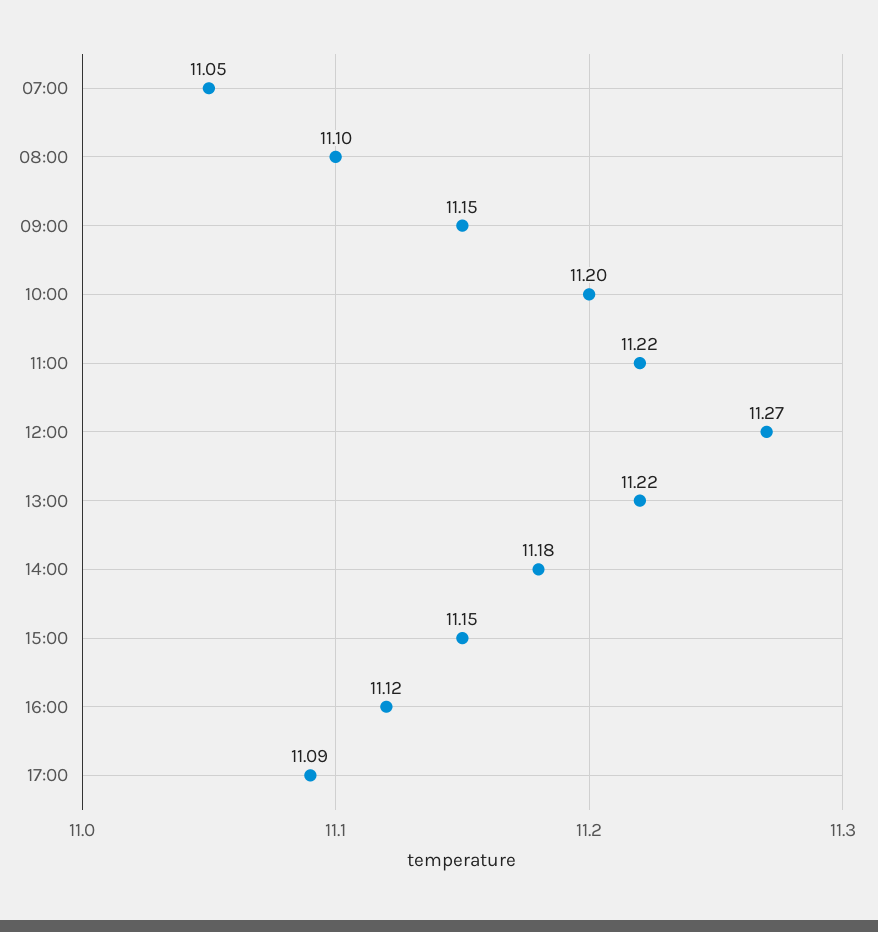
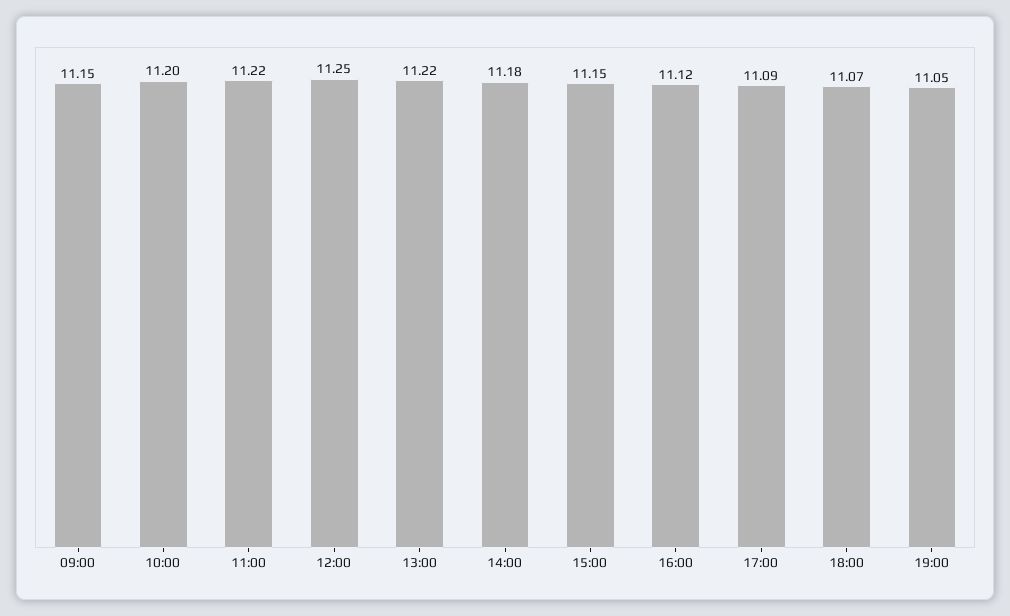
07:00: 11.05 -> none
08:00: 11.1 -> none
12:00: 11.27 -> 11.25
18:00: none -> 11.07
19:00: none -> 11.05

